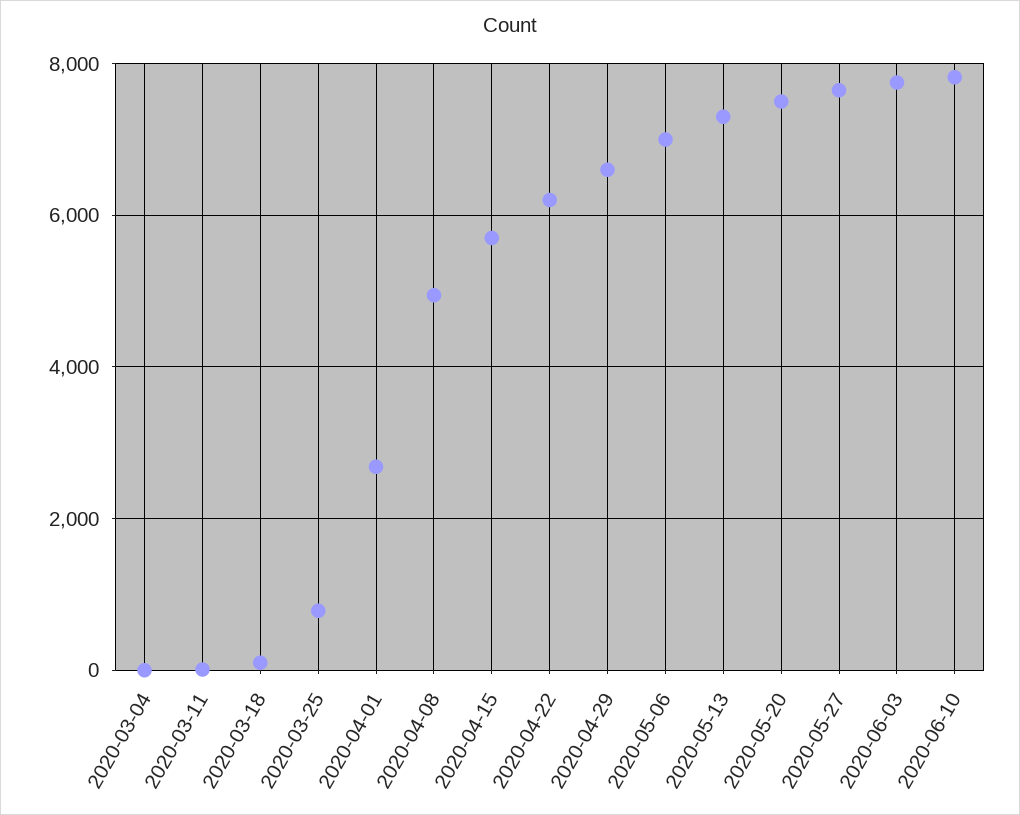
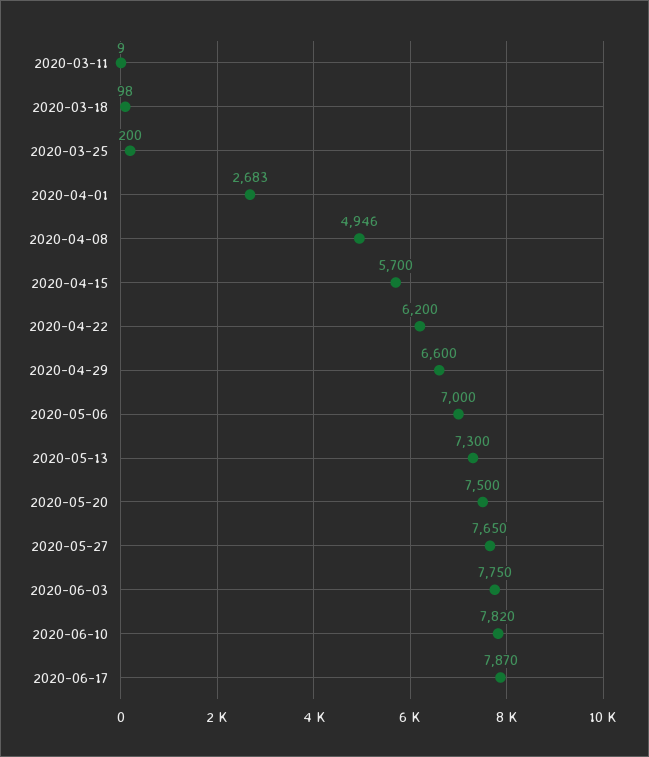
2020-03-04: 0 -> none
2020-03-25: 800 -> 200
2020-06-17: none -> 7870

